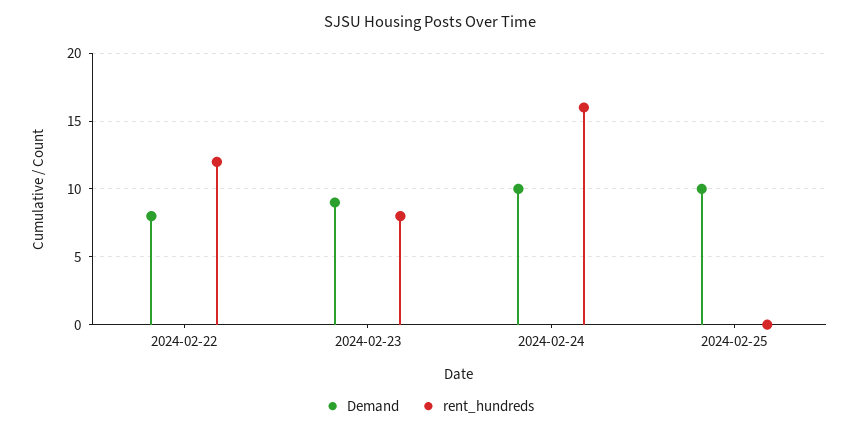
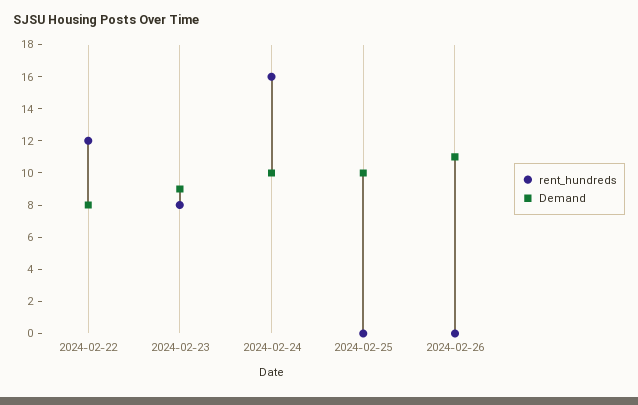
rent_hundreds, 2024-02-26: none -> 0
Demand, 2024-02-26: none -> 11

